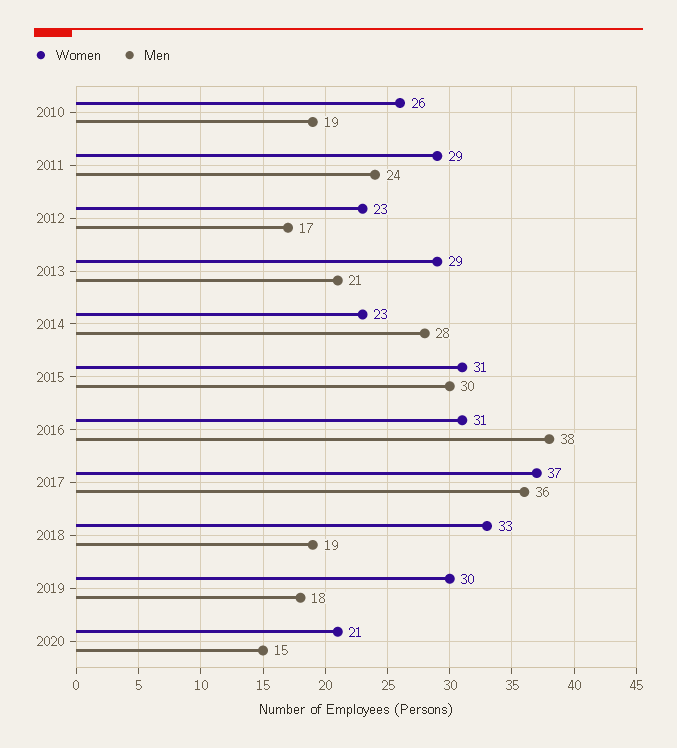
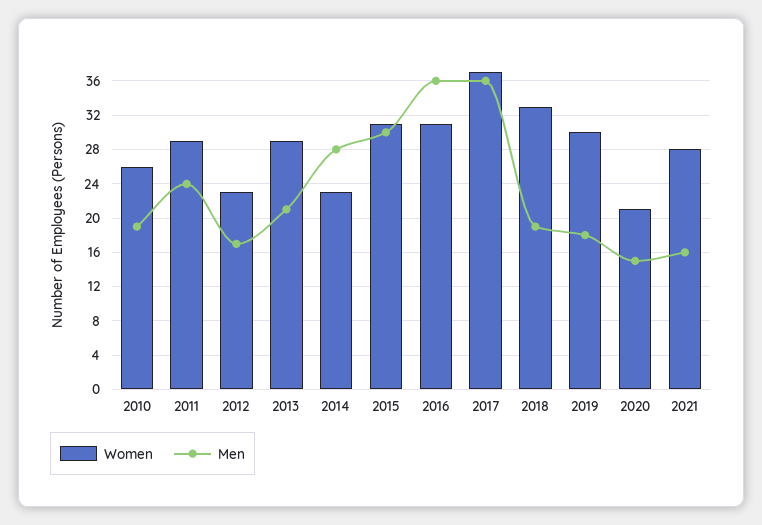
Men, 2016: 38 -> 36
Women, 2021: none -> 28
Men, 2021: none -> 16

